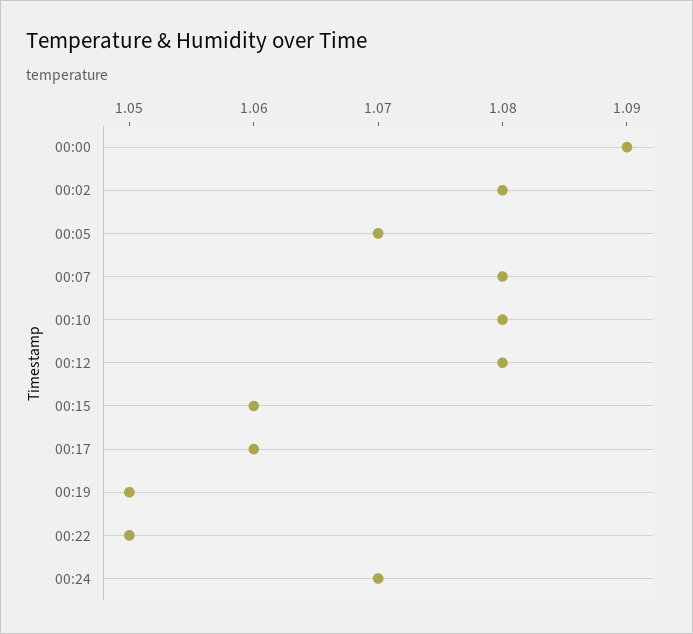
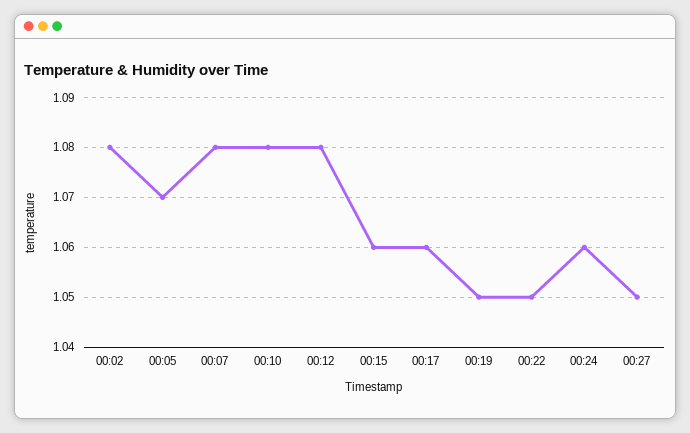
00:00: 1.09 -> none
00:24: 1.07 -> 1.06
00:27: none -> 1.05

